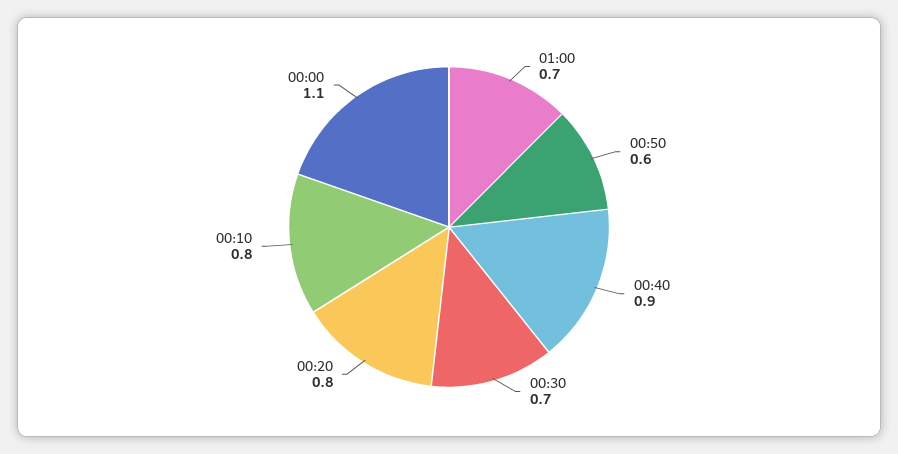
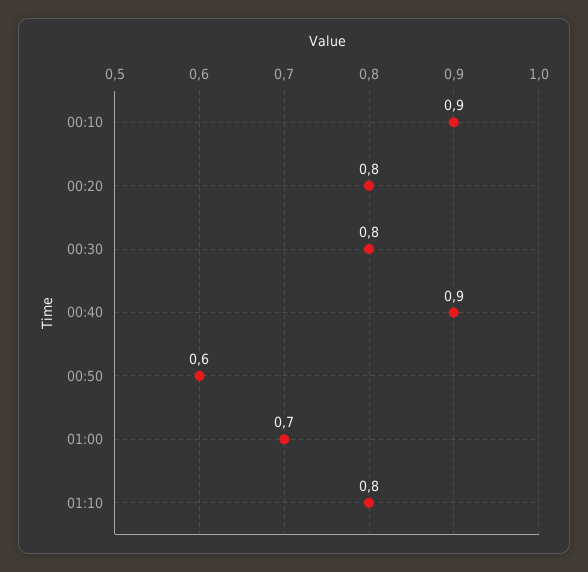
00:30: 0.7 -> 0.8
00:10: 0.8 -> 0.9
00:00: 1.1 -> none
01:10: none -> 0.8

